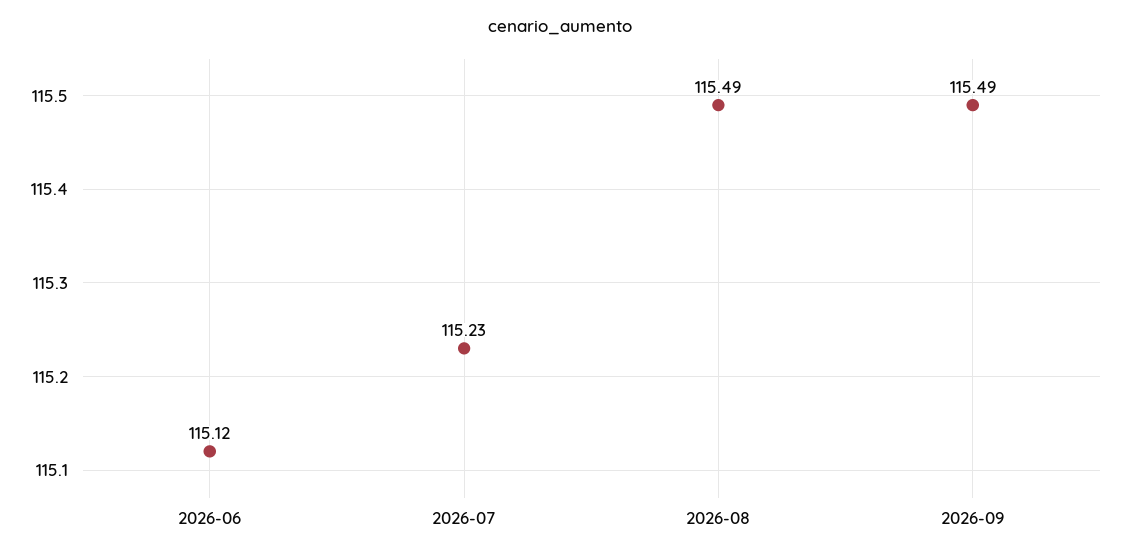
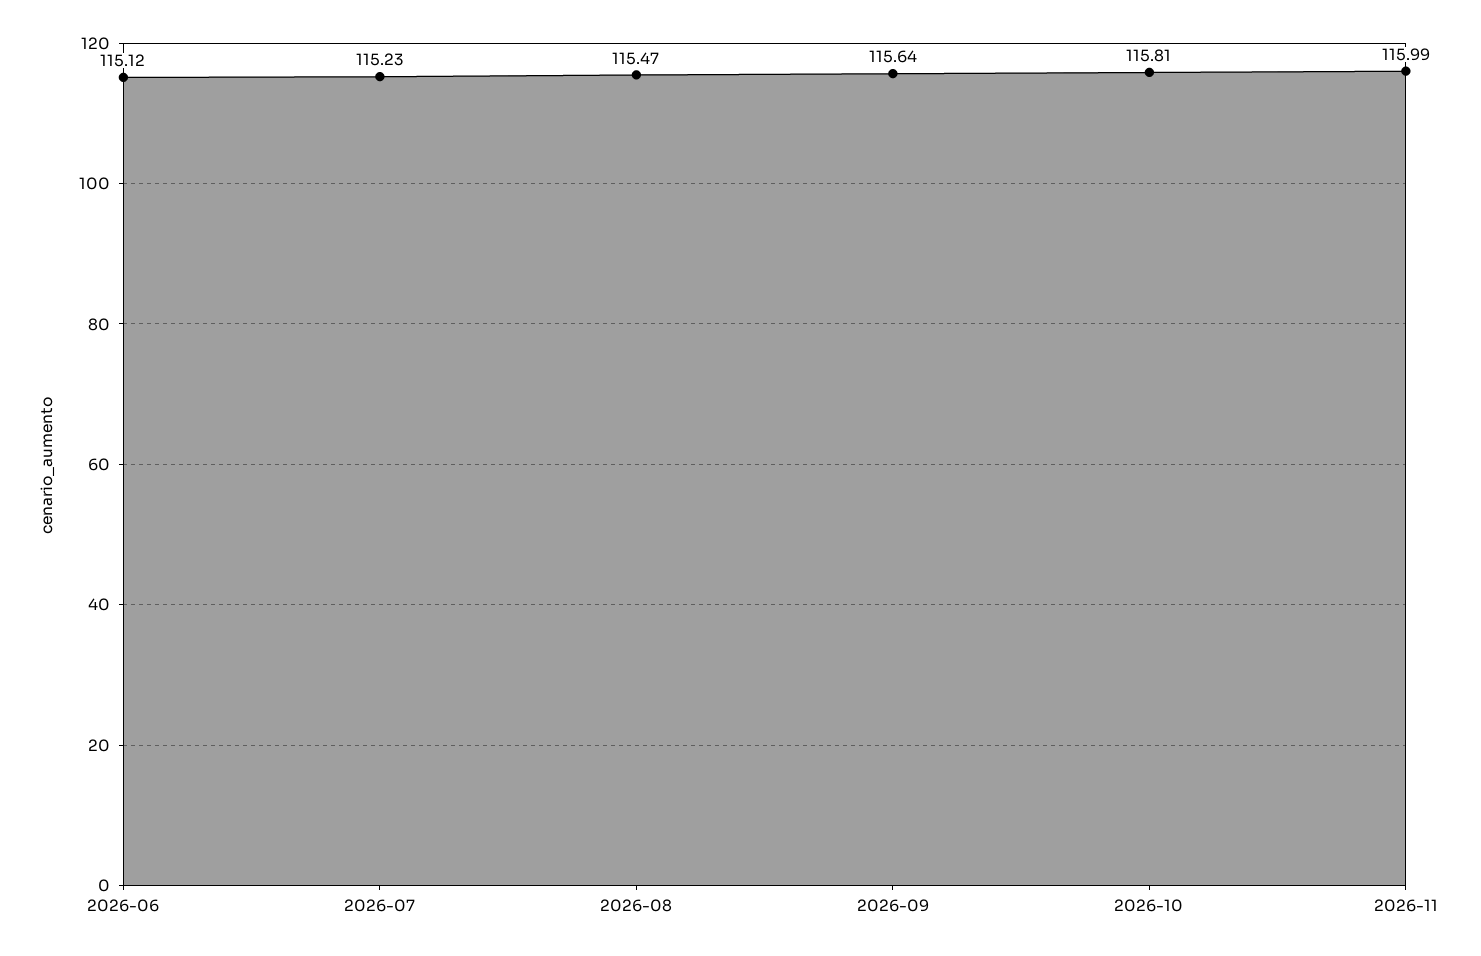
2026-08: 115.49 -> 115.47
2026-09: 115.49 -> 115.64
2026-10: none -> 115.81
2026-11: none -> 115.99

